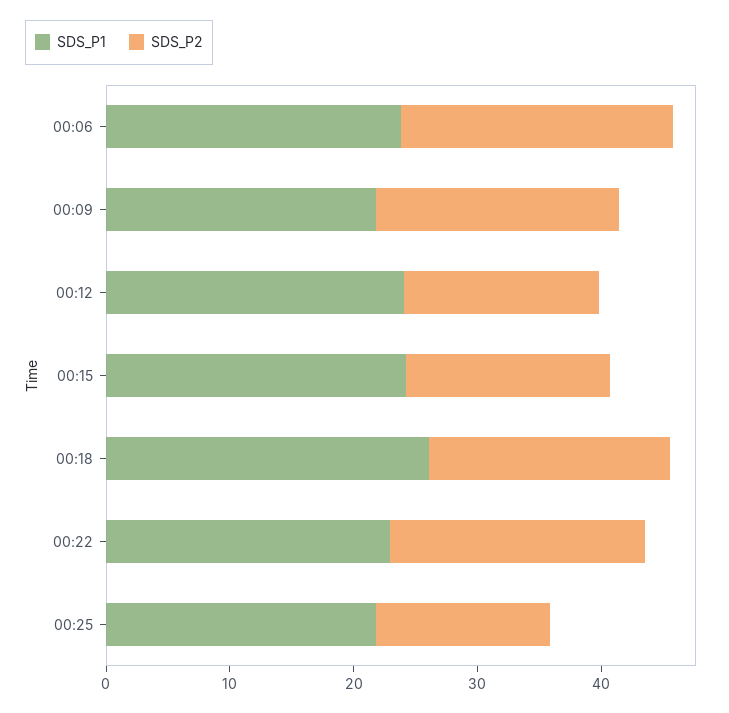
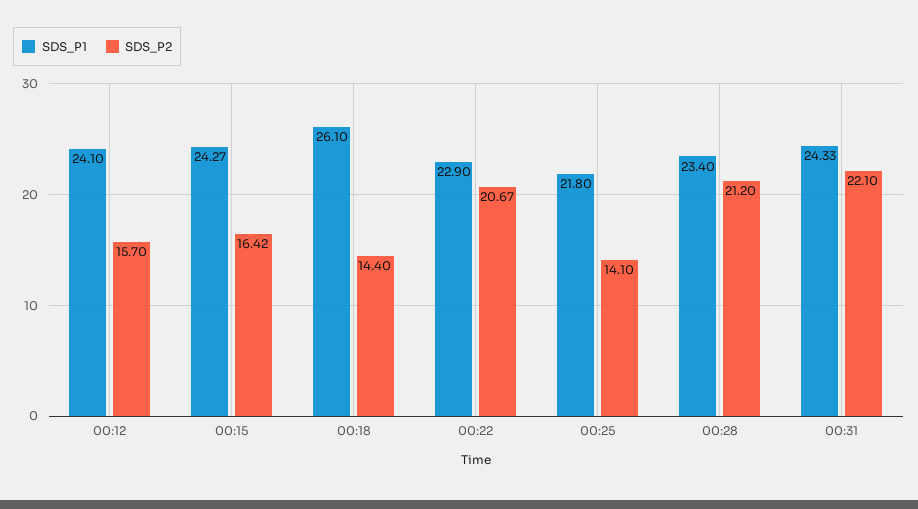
SDS_P1, 00:06: 24 -> none
SDS_P2, 00:06: 22 -> none
SDS_P1, 00:09: 22 -> none
SDS_P2, 00:09: 20 -> none
SDS_P2, 00:18: 20 -> 14.4
SDS_P1, 00:28: none -> 23.4
SDS_P2, 00:28: none -> 21.2
SDS_P1, 00:31: none -> 24.33
SDS_P2, 00:31: none -> 22.1

